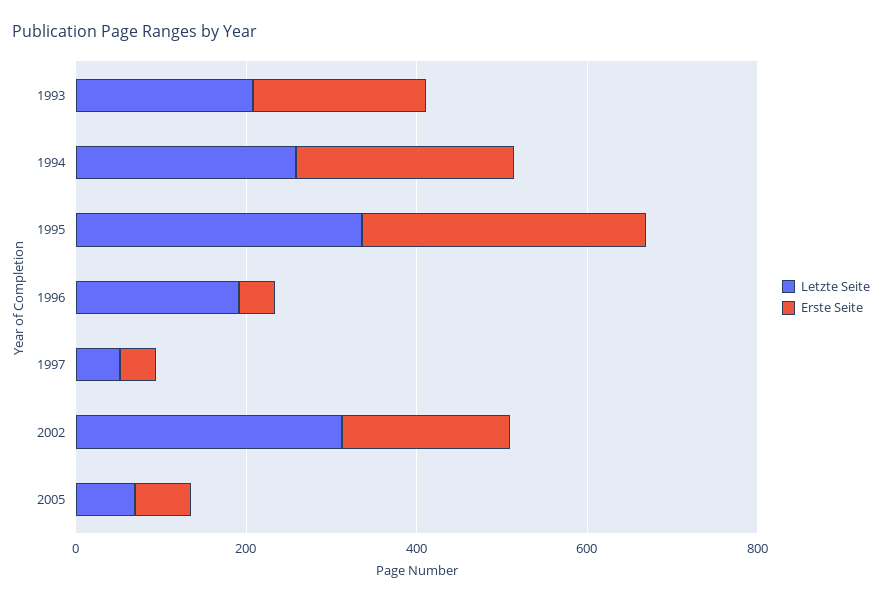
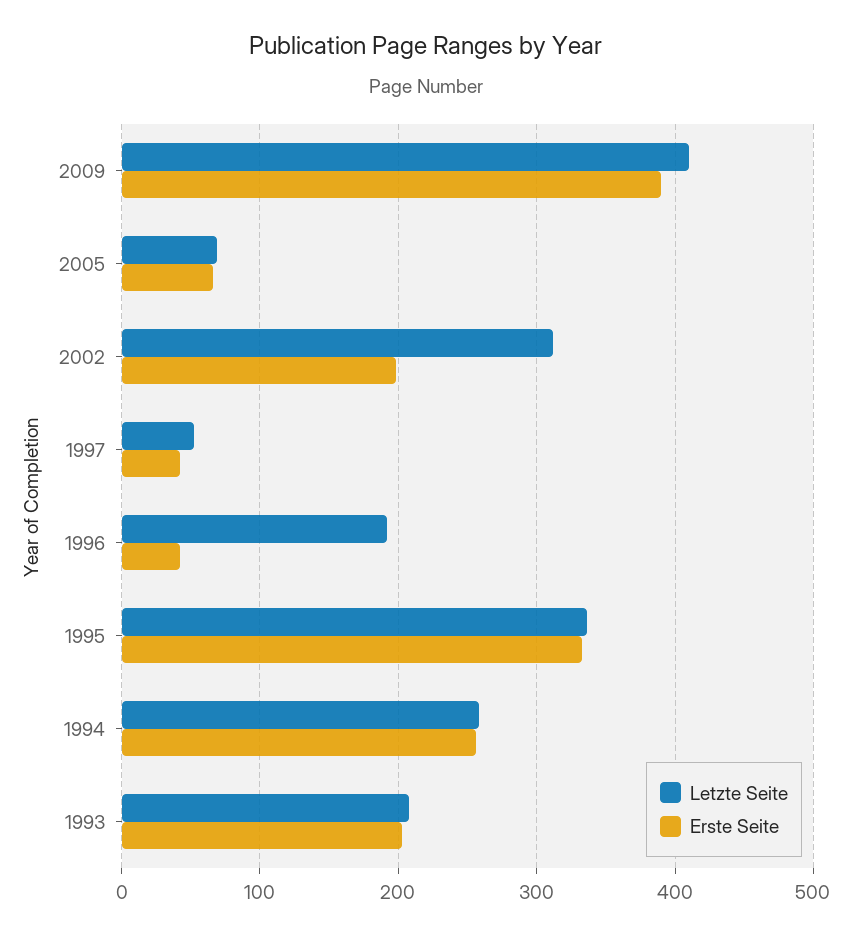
Letzte Seite, 2009: none -> 410
Erste Seite, 2009: none -> 390

